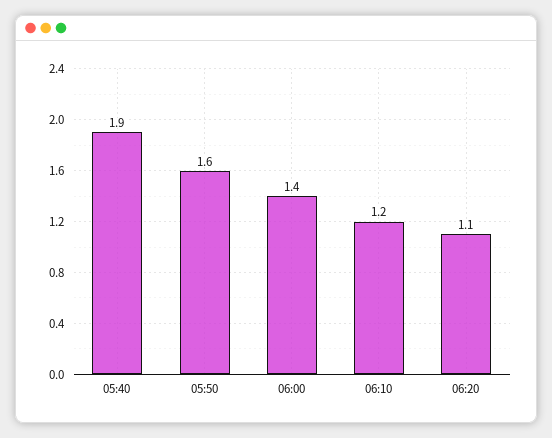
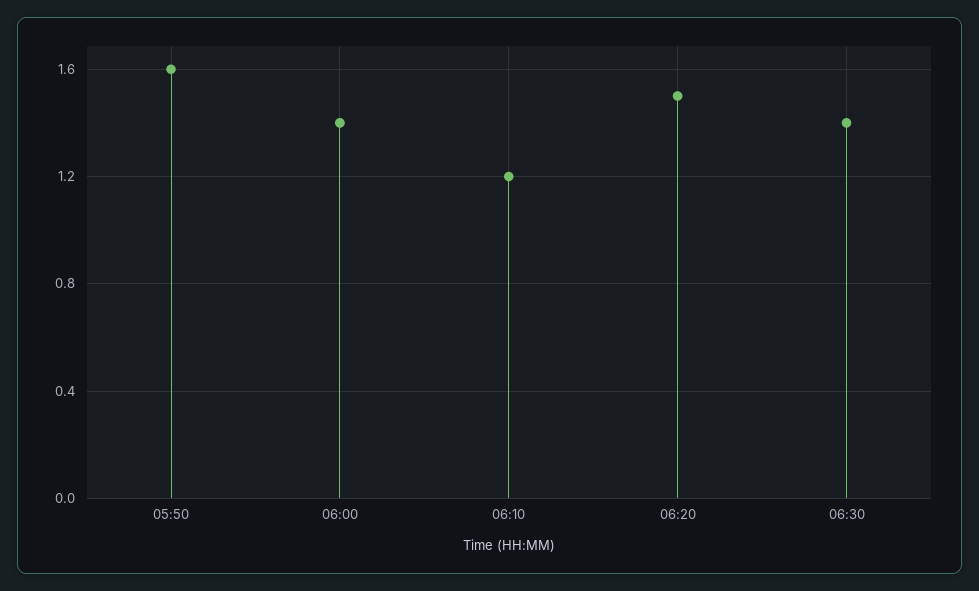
05:40: 1.9 -> none
06:20: 1.1 -> 1.5
06:30: none -> 1.4

